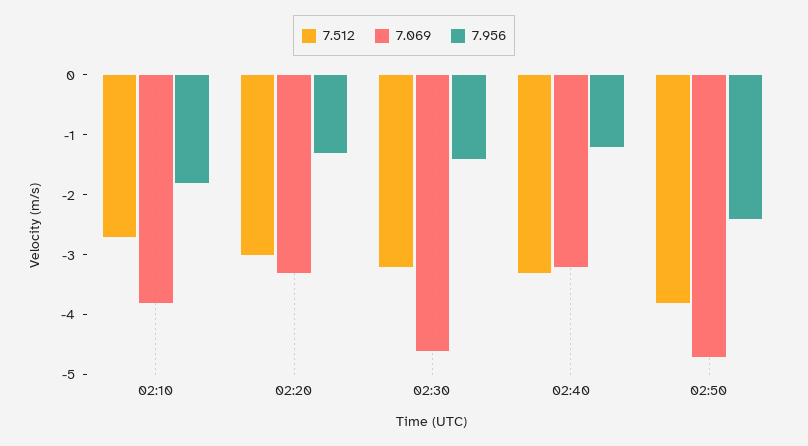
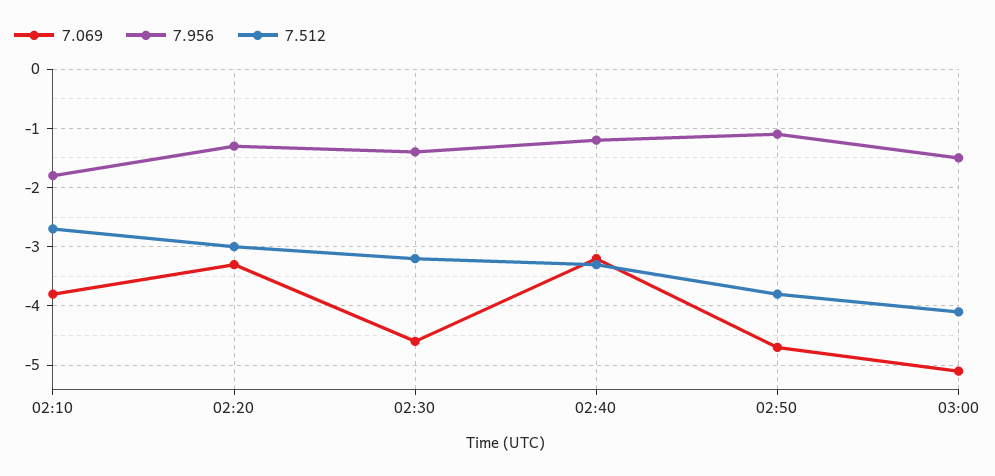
7.956, 02:50: -2.5 -> -1
7.069, 03:00: none -> -5
7.956, 03:00: none -> -1.5
7.512, 03:00: none -> -4

